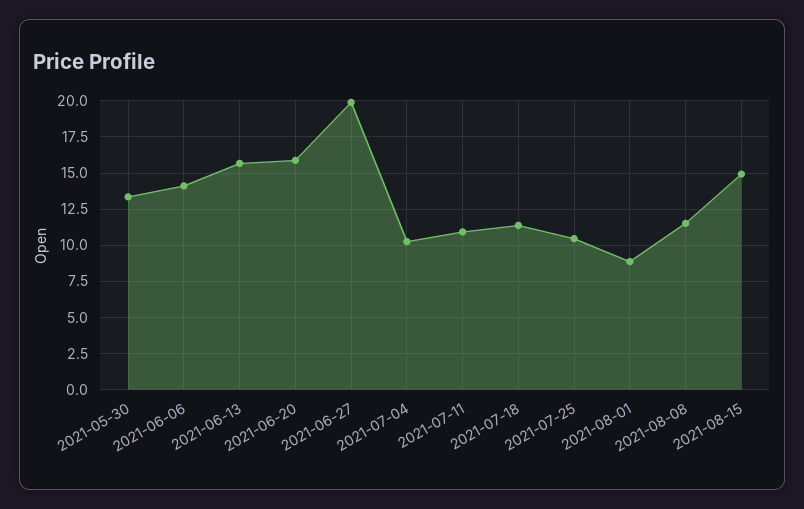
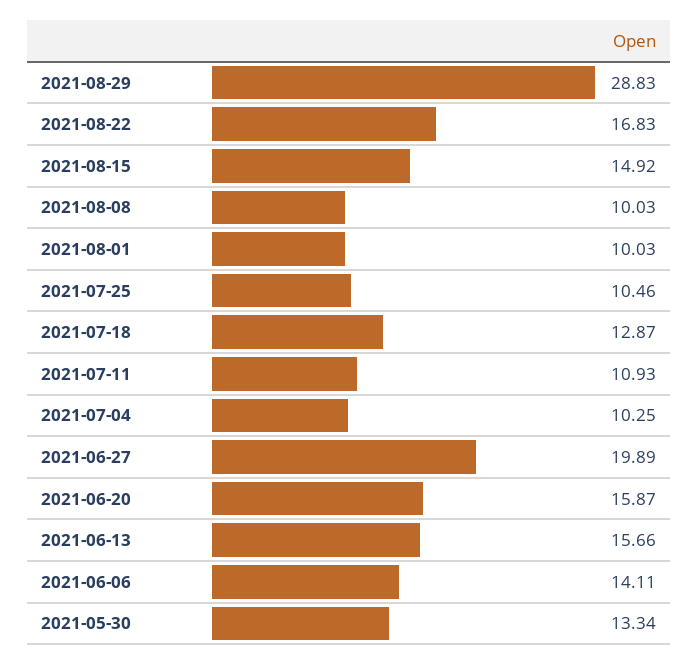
2021-07-18: 11.5 -> 12.87
2021-08-01: 9 -> 10.03
2021-08-08: 11.5 -> 10.03
2021-08-29: none -> 28.83
2021-08-22: none -> 16.83

